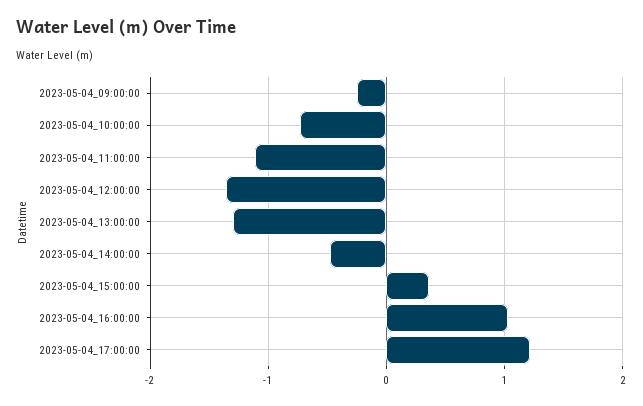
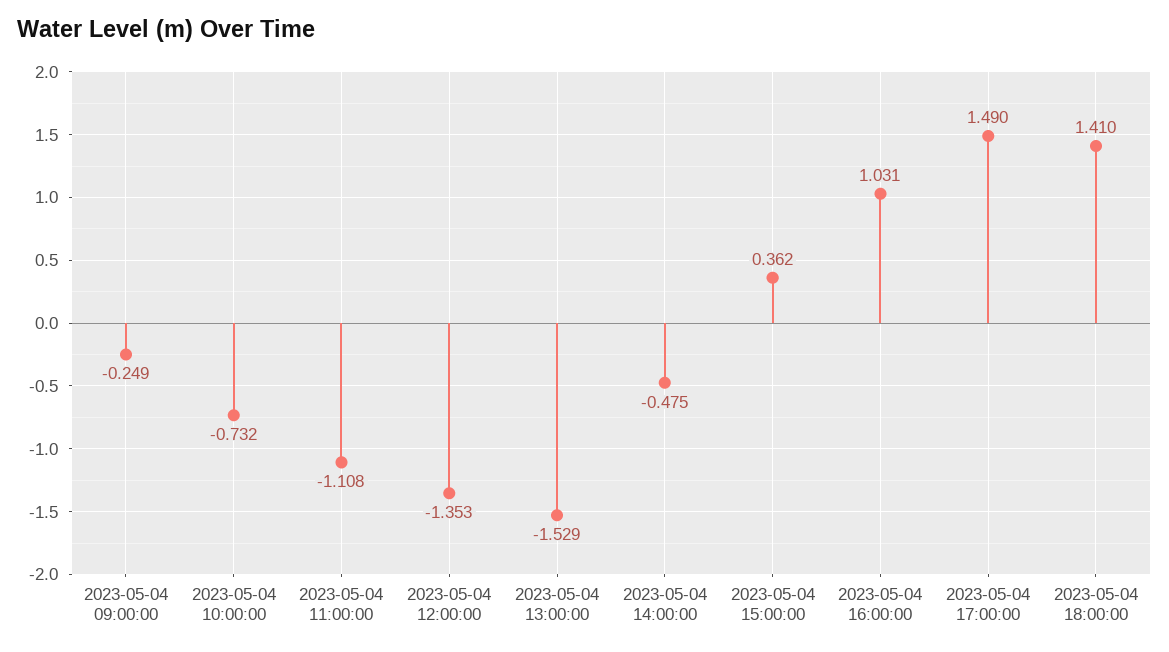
2023-05-04_13:00:00: -1.3 -> -1.529
2023-05-04_17:00:00: 1.2 -> 1.49
2023-05-04 18:00:00: none -> 1.41

